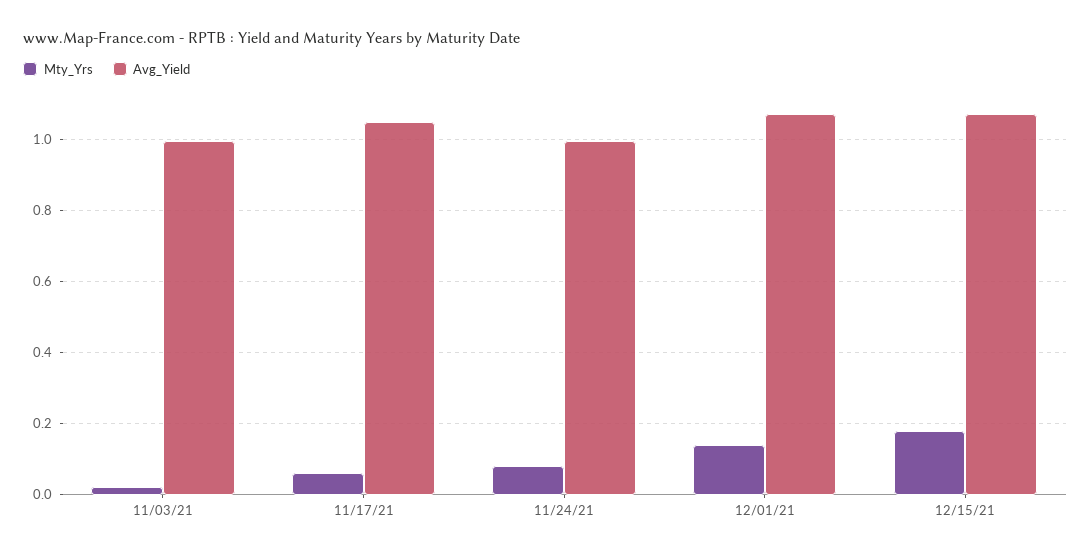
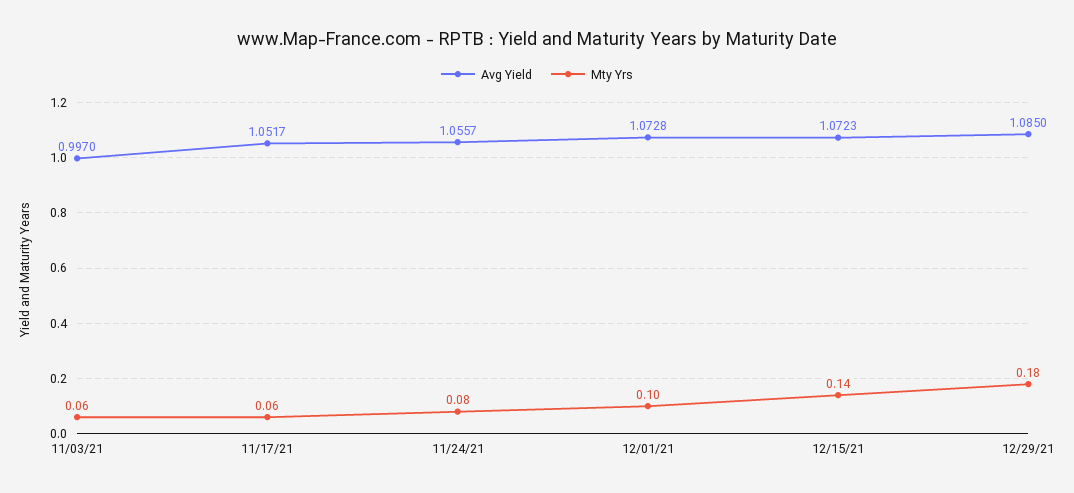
Mty_Yrs, 11/03/21: 0.02 -> 0.06
Avg_Yield, 11/24/21: 1 -> 1.0557
Mty_Yrs, 12/01/21: 0.14 -> 0.1
Mty_Yrs, 12/15/21: 0.18 -> 0.14
Avg_Yield, 12/29/21: none -> 1.085
Mty_Yrs, 12/29/21: none -> 0.18

